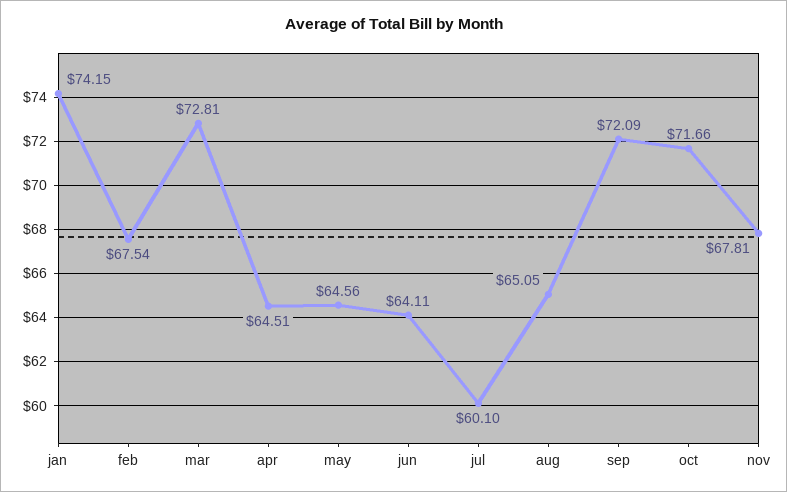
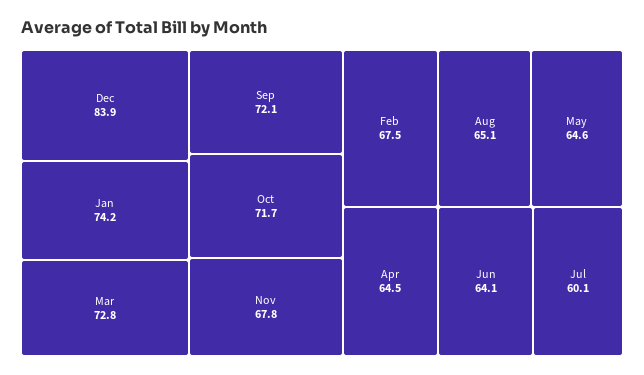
Dec: none -> 83.9

